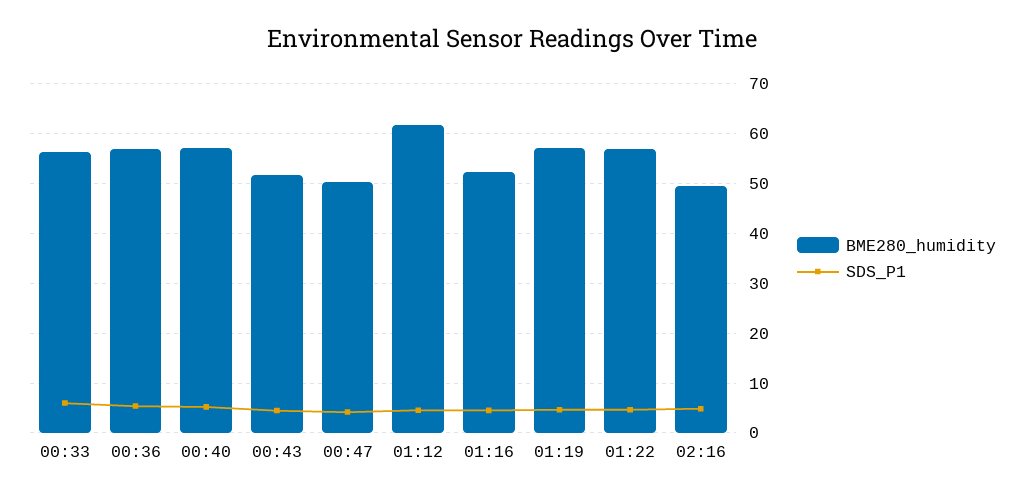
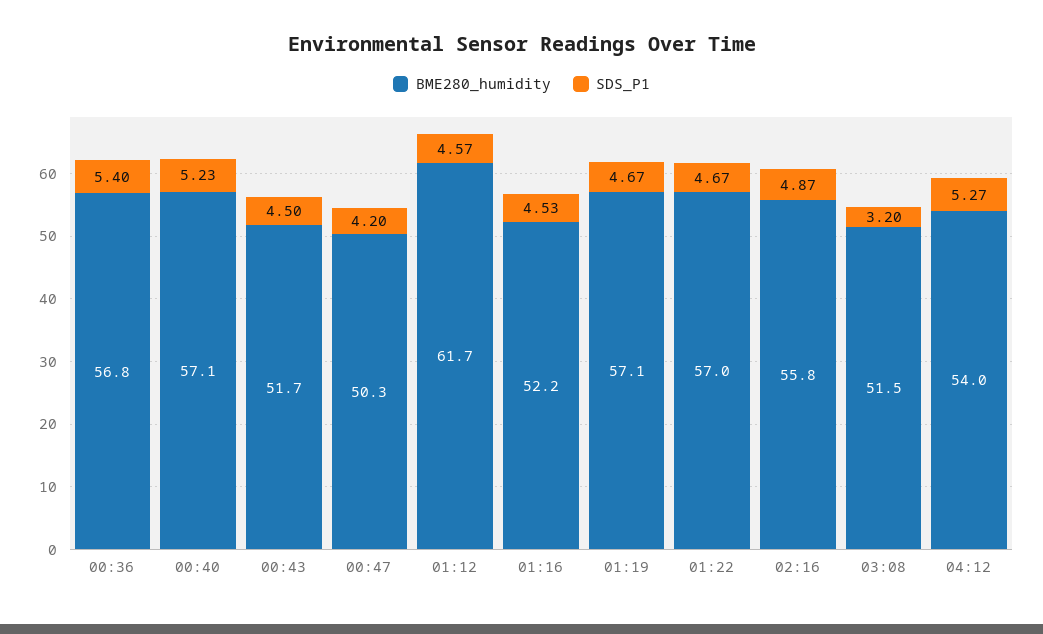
BME280_humidity, 00:33: 56 -> none
SDS_P1, 00:33: 6 -> none
BME280_humidity, 02:16: 50 -> 55.8
BME280_humidity, 03:08: none -> 51.5
SDS_P1, 03:08: none -> 3.2
BME280_humidity, 04:12: none -> 54
SDS_P1, 04:12: none -> 5.27

